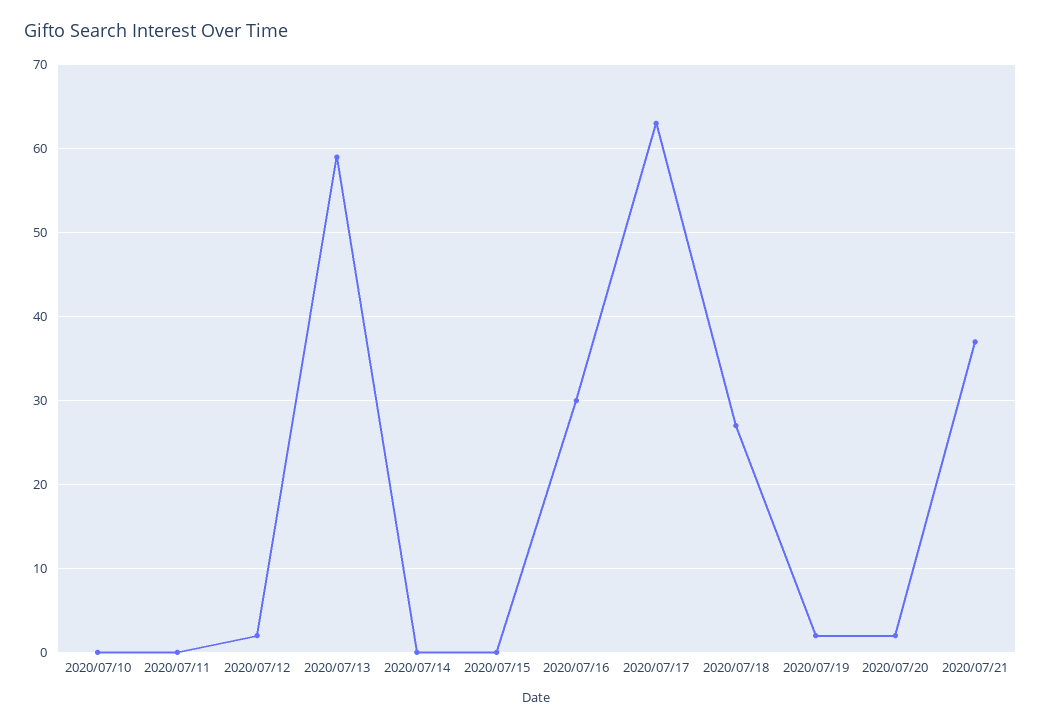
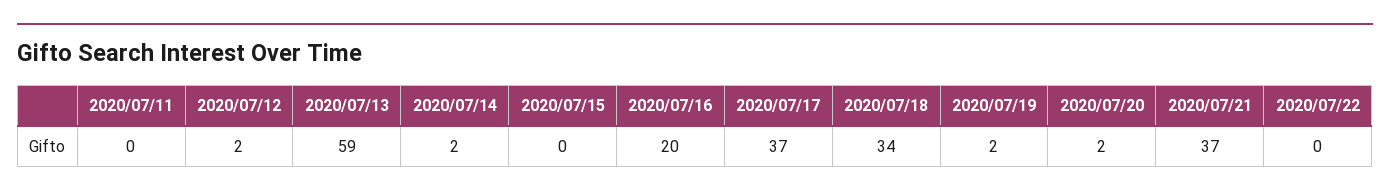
2020/07/10: 0 -> none
2020/07/14: 0 -> 2
2020/07/16: 30 -> 20
2020/07/17: 63 -> 37
2020/07/18: 27 -> 34
2020/07/22: none -> 0

